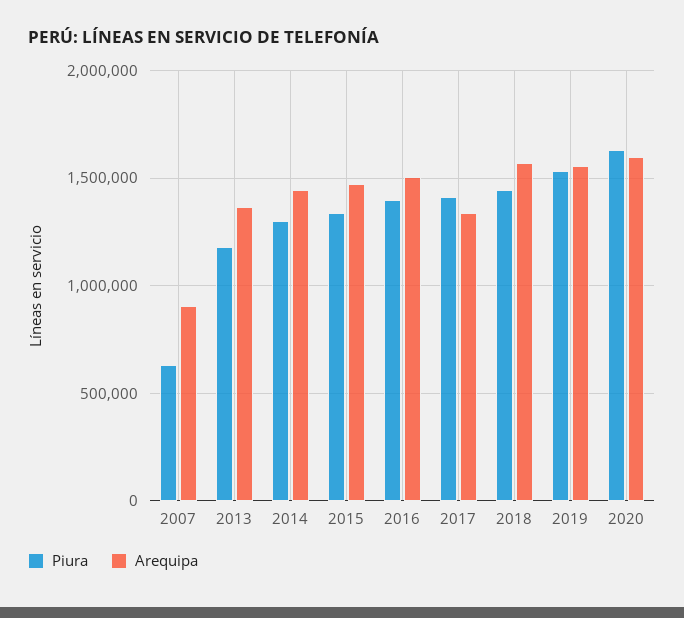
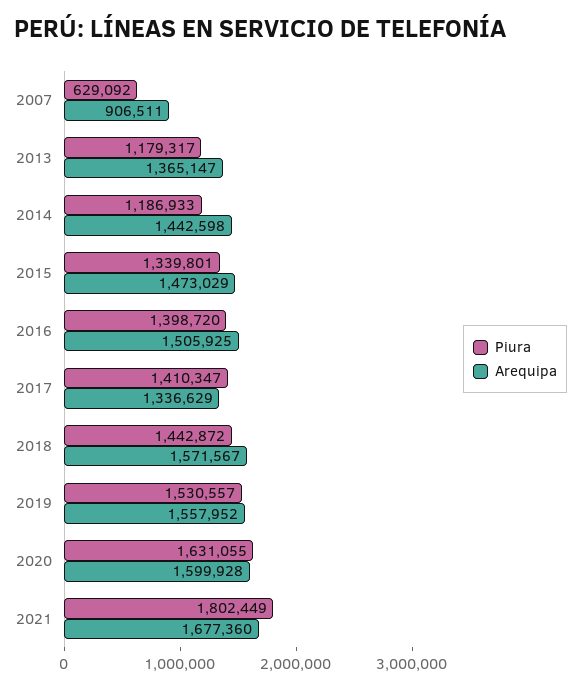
Piura, 2014: 1300000 -> 1186933
Piura, 2021: none -> 1802449
Arequipa, 2021: none -> 1677360

